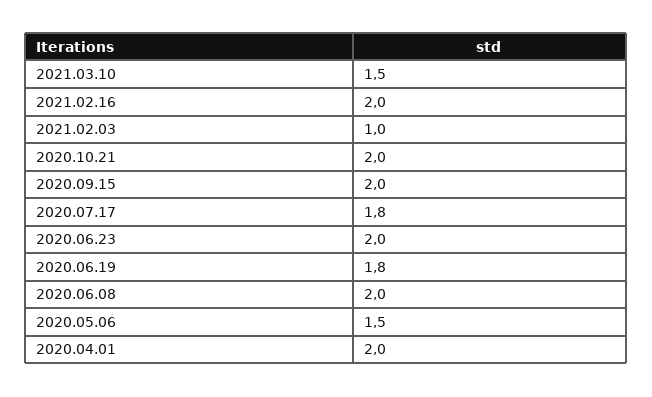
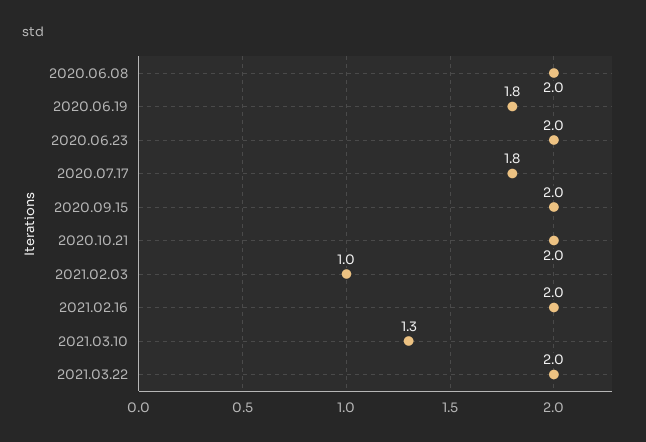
2021.03.10: 1.5 -> 1.3
2020.05.06: 1.5 -> none
2020.04.01: 2 -> none
2021.03.22: none -> 2

